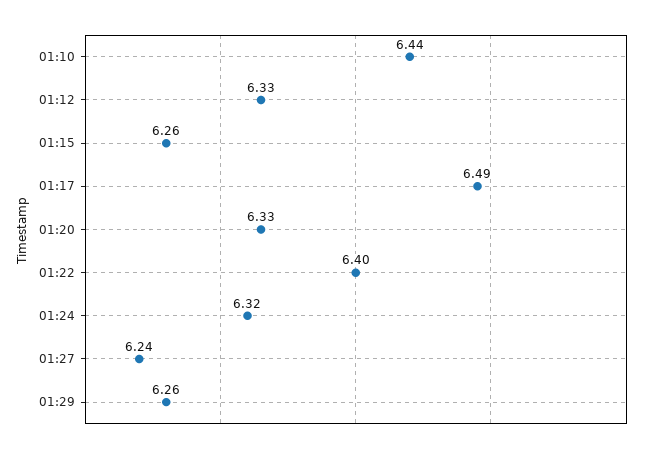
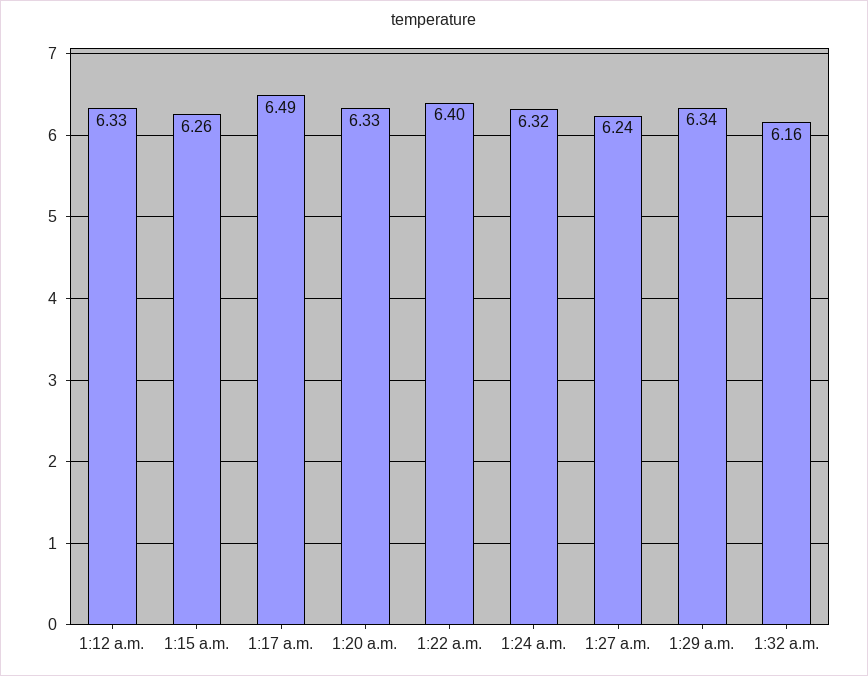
01:10: 6.44 -> none
01:29: 6.26 -> 6.34
1:32 a.m.: none -> 6.16

